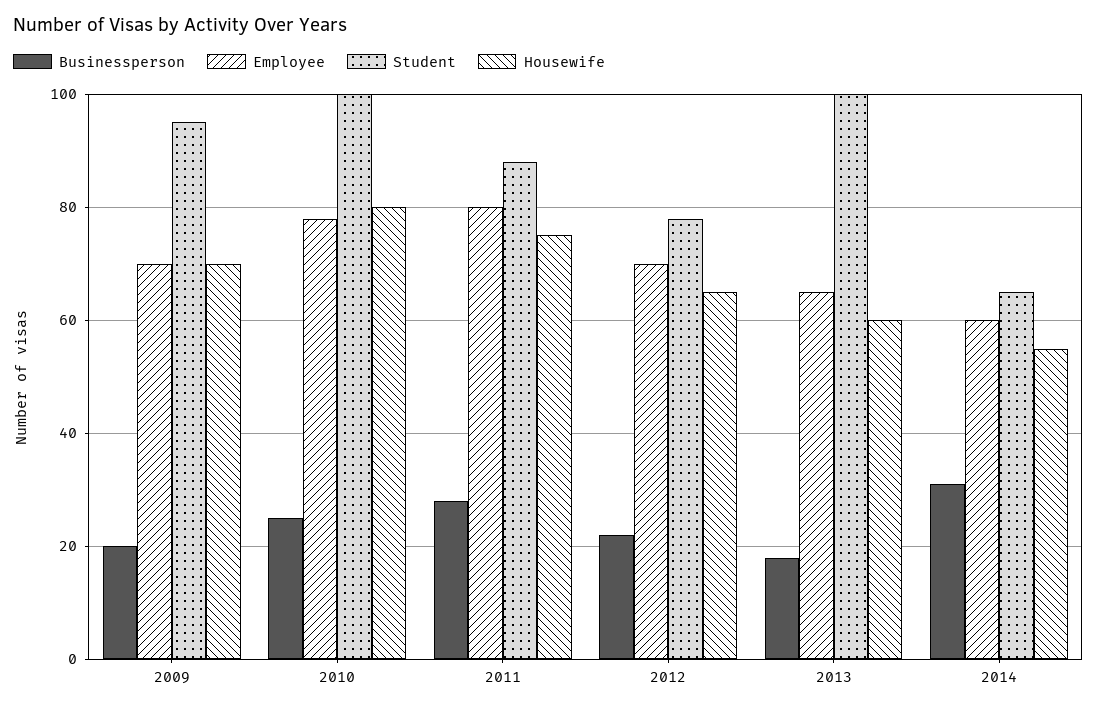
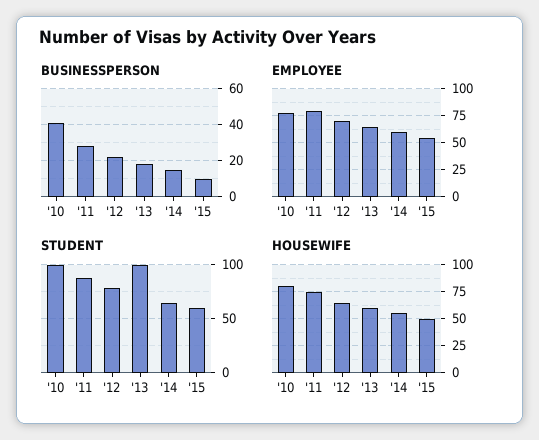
Businessperson, 2009: 20 -> none
Employee, 2009: 70 -> none
Student, 2009: 95 -> none
Housewife, 2009: 70 -> none
Businessperson, 2010: 25 -> 40
Businessperson, 2014: 30 -> 15
Businessperson, '15: none -> 10
Employee, '15: none -> 50
Student, '15: none -> 60
Housewife, '15: none -> 50

